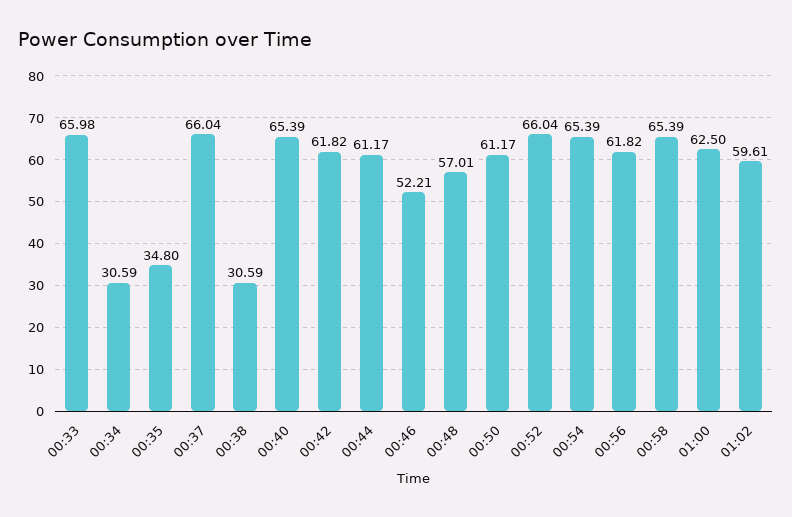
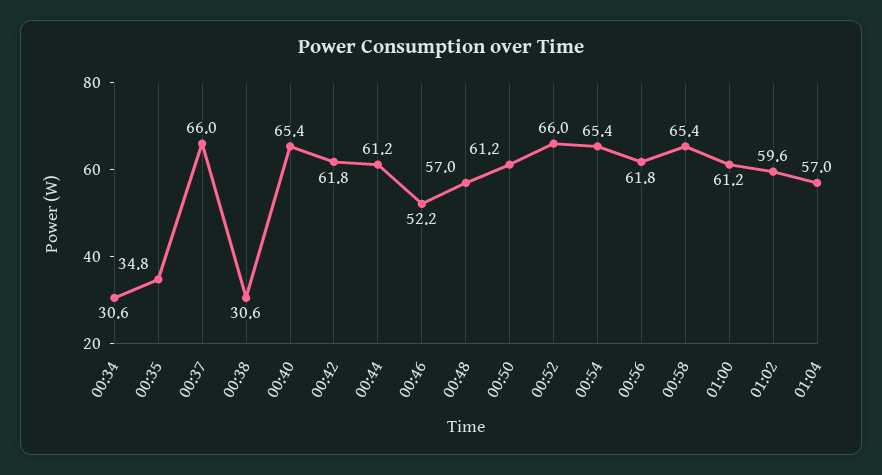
00:33: 65.98 -> none
01:00: 62.5 -> 61.2
01:04: none -> 57

